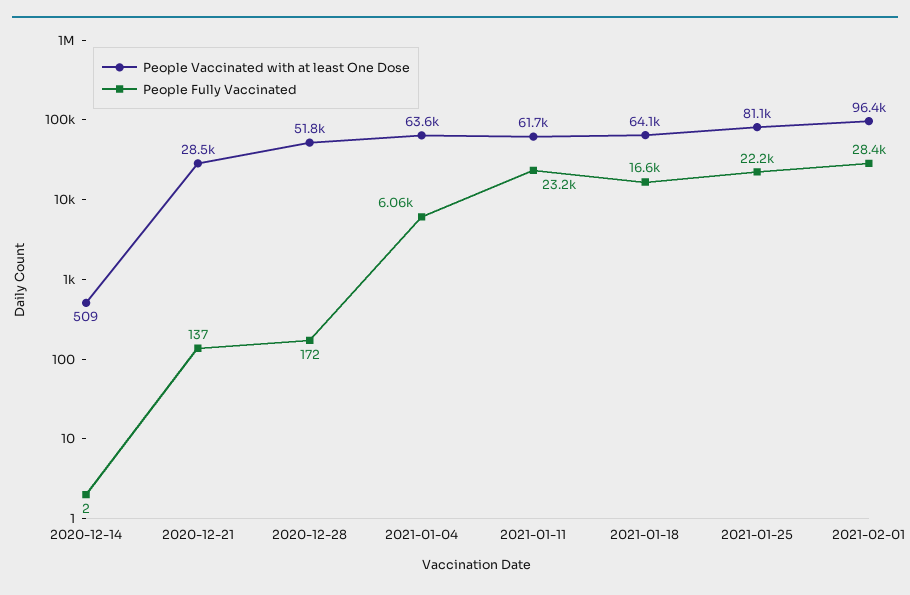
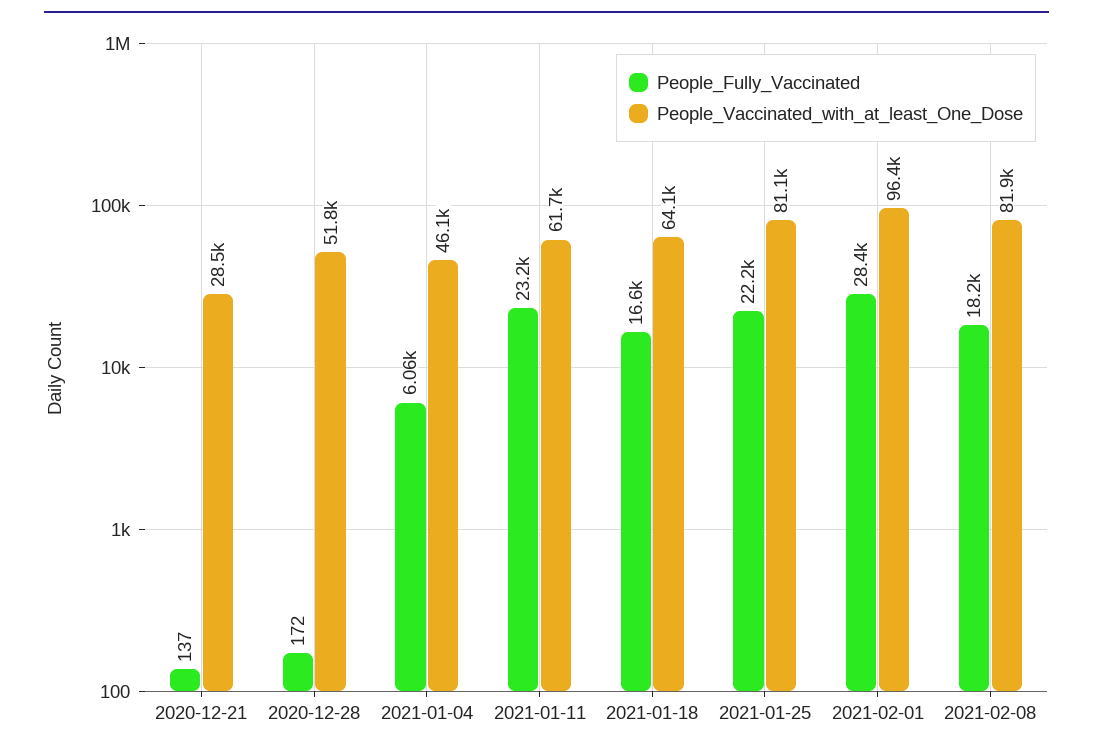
People Vaccinated with at least One Dose, 2020-12-14: 509 -> none
People Fully Vaccinated, 2020-12-14: 2 -> none
People Vaccinated with at least One Dose, 2021-01-04: 63600 -> 46100
People Fully Vaccinated, 2021-02-08: none -> 18200
People Vaccinated with at least One Dose, 2021-02-08: none -> 81900

